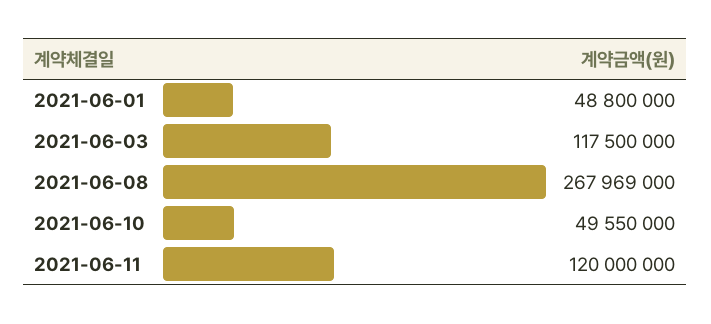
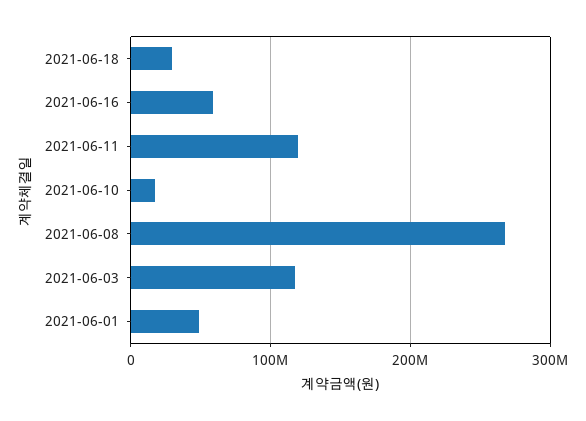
2021-06-10: 49550000 -> 20000000
2021-06-18: none -> 30000000
2021-06-16: none -> 60000000

